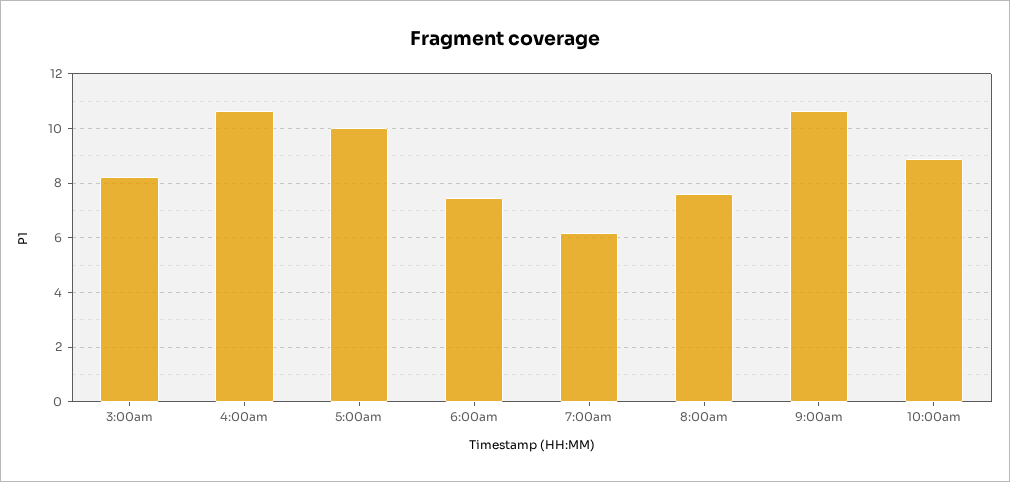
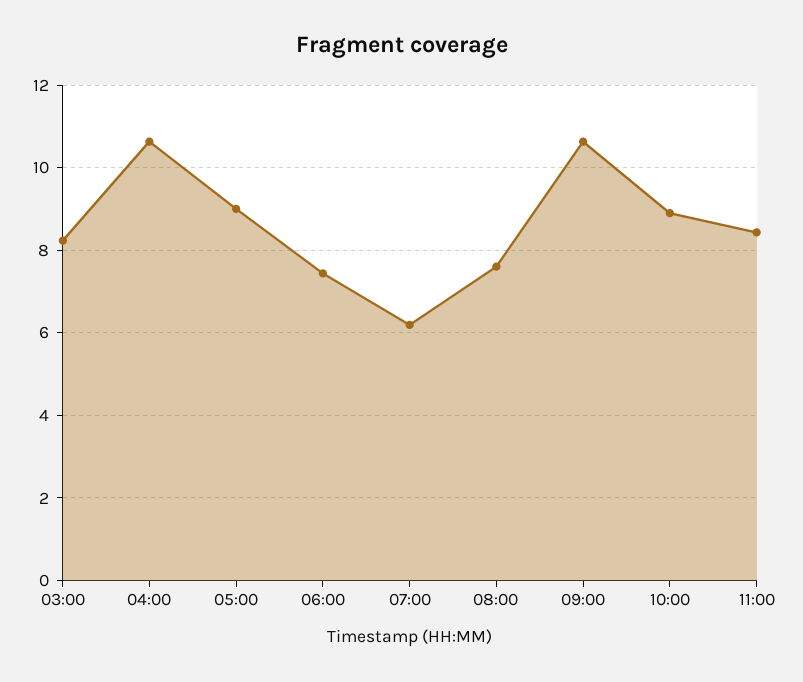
5:00am: 10 -> 9
11:00: none -> 8.4

